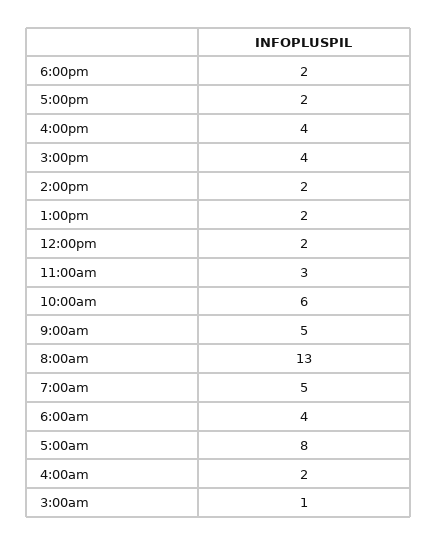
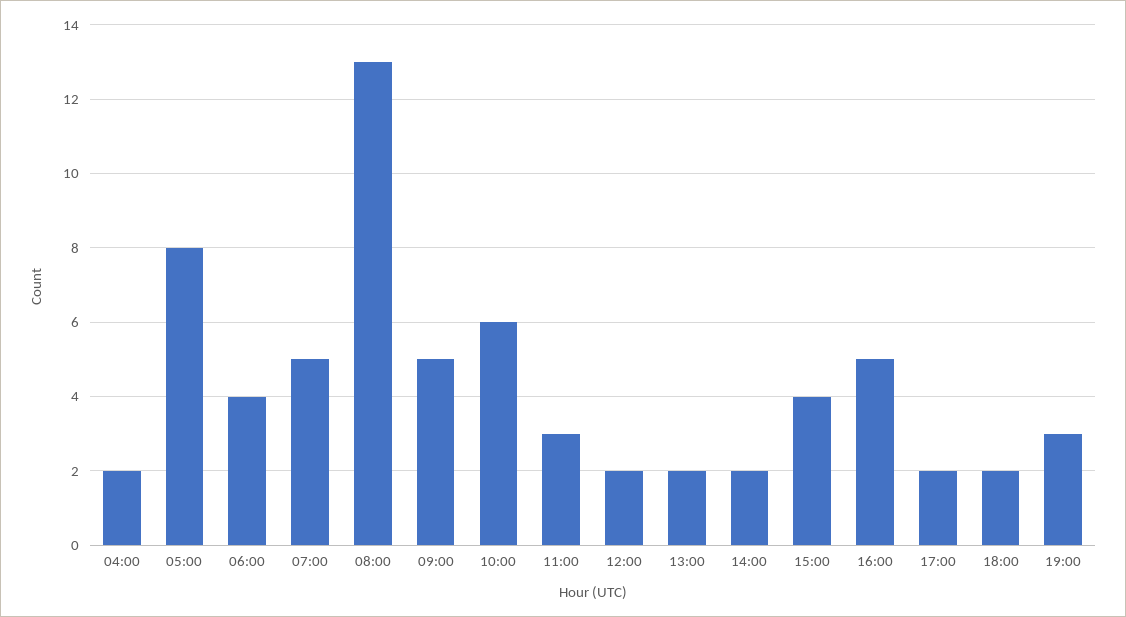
4:00pm: 4 -> 5
3:00am: 1 -> none
19:00: none -> 3

